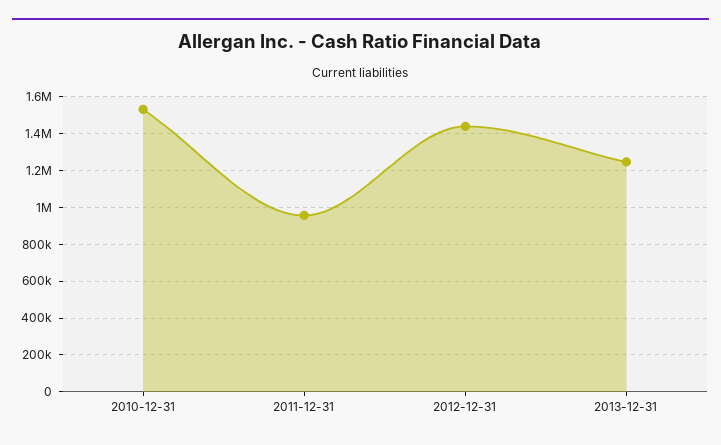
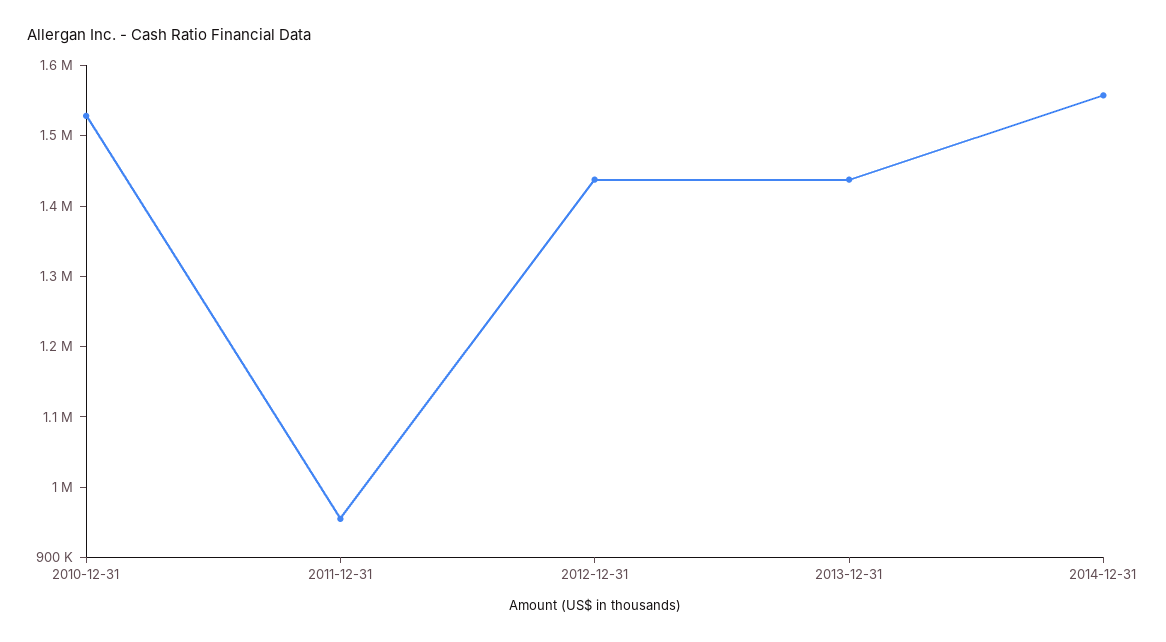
2013-12-31: 1250000 -> 1440000
2014-12-31: none -> 1560000

